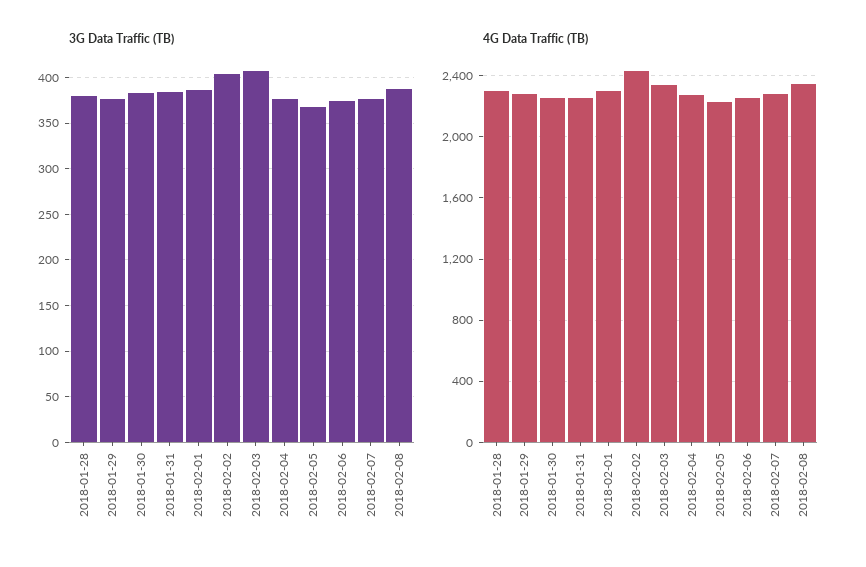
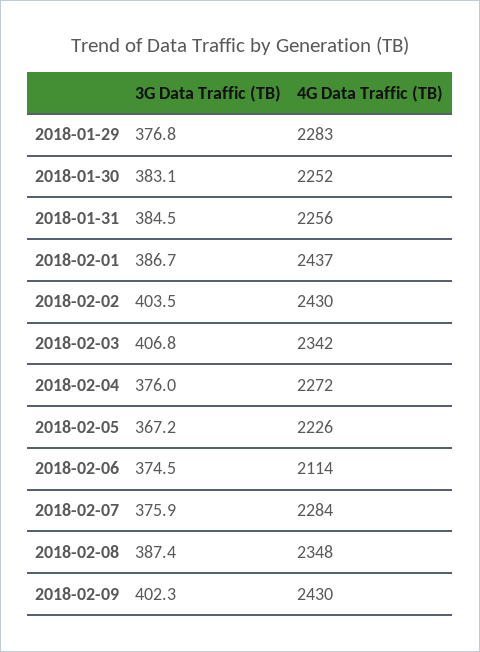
3G Data Traffic (TB), 2018-01-28: 380 -> none
4G Data Traffic (TB), 2018-01-28: 2300 -> none
4G Data Traffic (TB), 2018-02-01: 2300 -> 2437
4G Data Traffic (TB), 2018-02-06: 2250 -> 2114
3G Data Traffic (TB), 2018-02-09: none -> 402.3
4G Data Traffic (TB), 2018-02-09: none -> 2430

